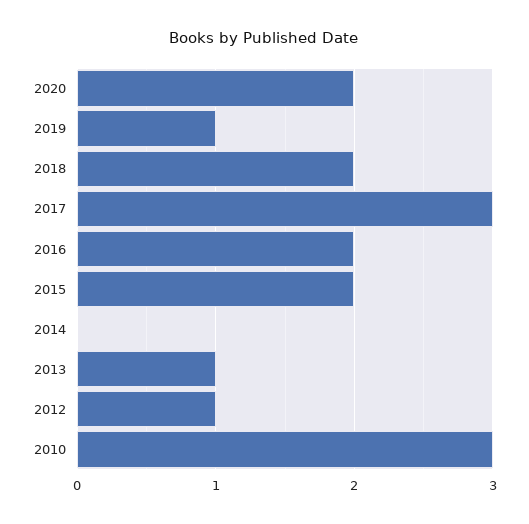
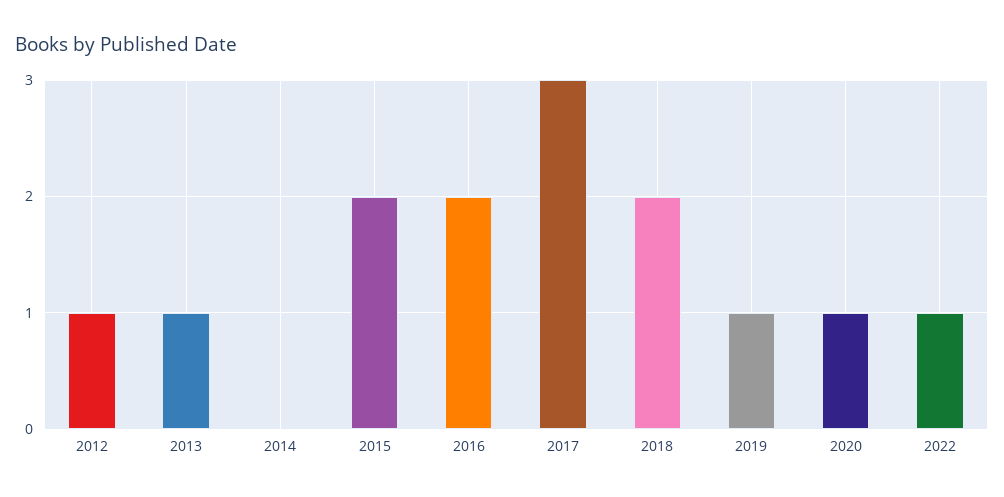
2020: 2 -> 1
2010: 3 -> none
2022: none -> 1

